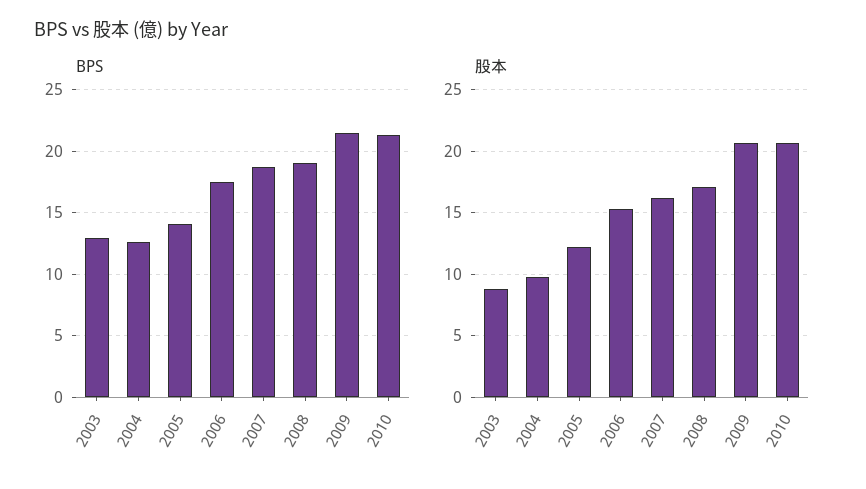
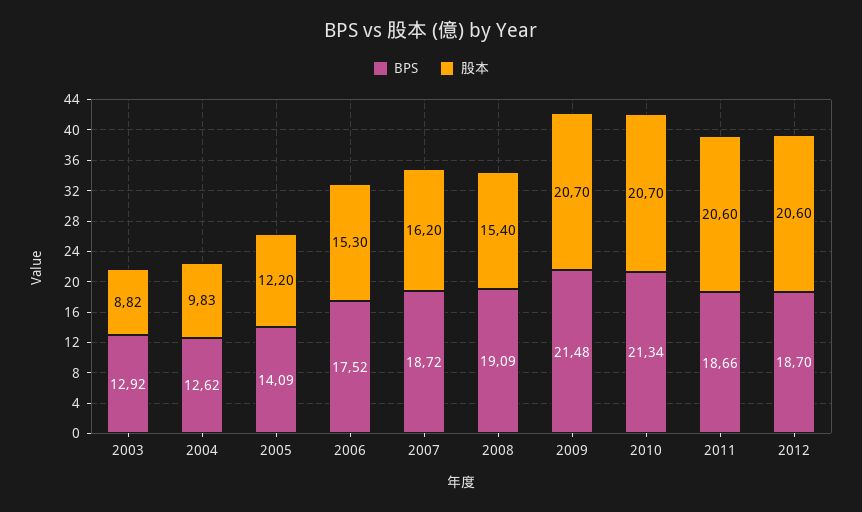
股本, 2008: 17 -> 15.4
BPS, 2011: none -> 18.66
股本, 2011: none -> 20.6
BPS, 2012: none -> 18.7
股本, 2012: none -> 20.6

